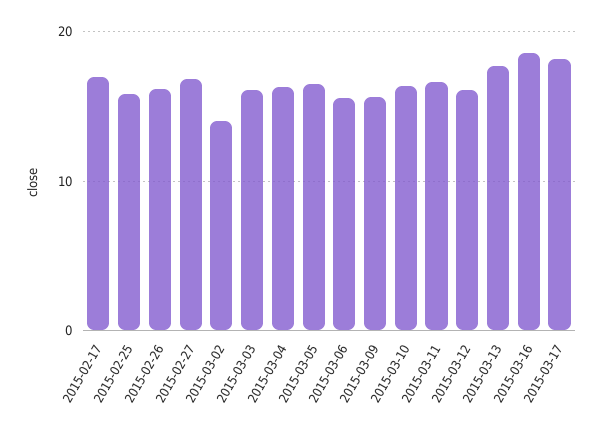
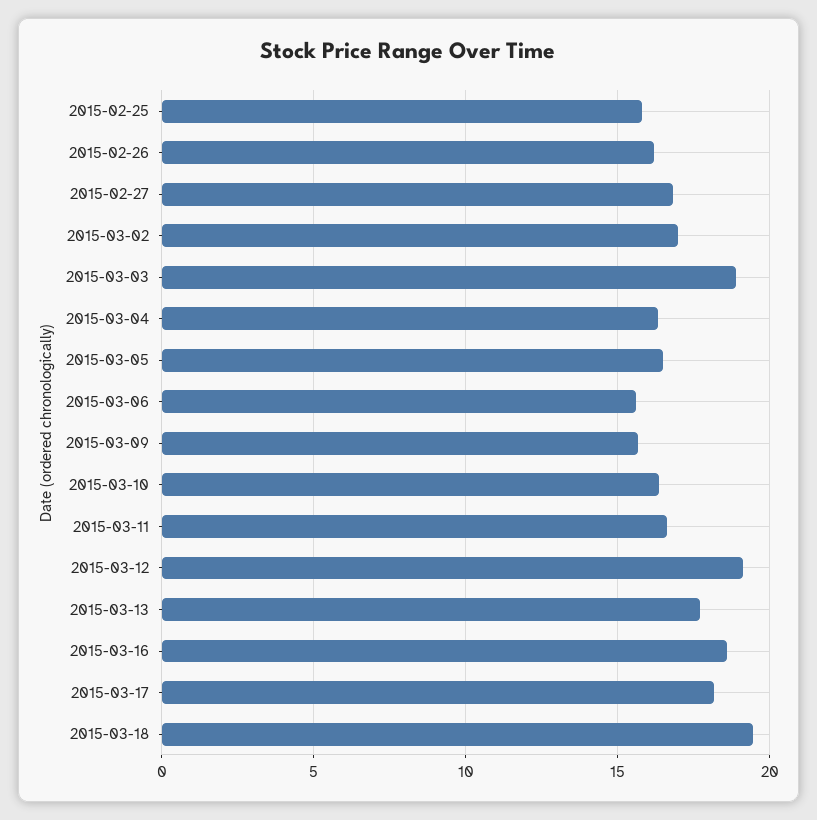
2015-02-17: 17 -> none
2015-03-02: 14 -> 17
2015-03-03: 16 -> 19
2015-03-12: 16 -> 19
2015-03-18: none -> 19.5

